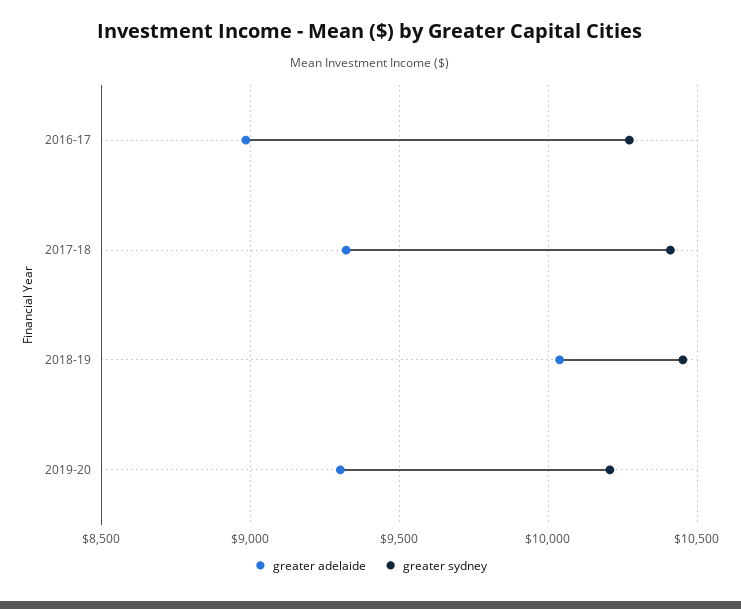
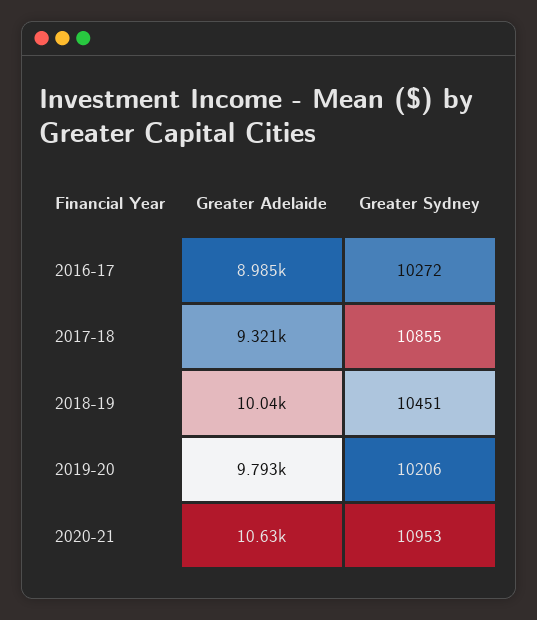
greater sydney, 2017-18: 10400 -> 10855
greater adelaide, 2019-20: 9300 -> 9793
greater adelaide, 2020-21: none -> 10630
greater sydney, 2020-21: none -> 10953

